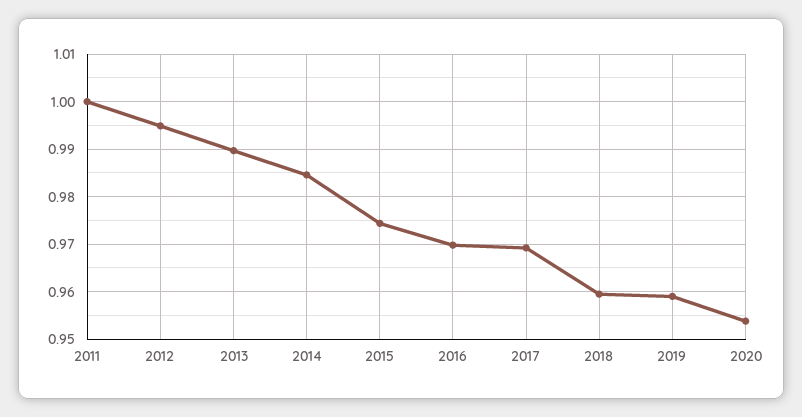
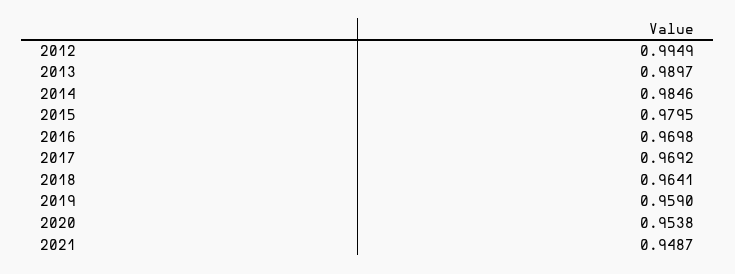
2011: 1 -> none
2015: 0.974 -> 0.9795
2018: 0.96 -> 0.9641
2021: none -> 0.9487

